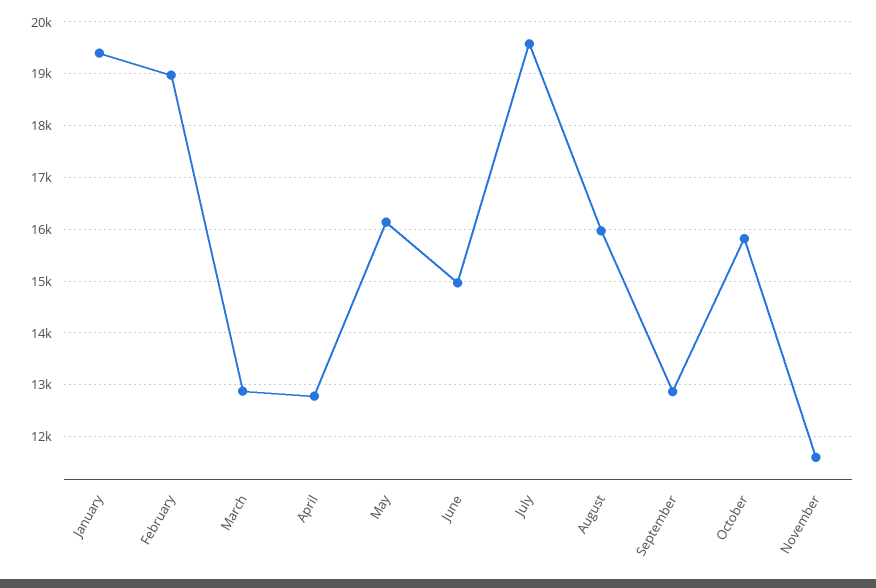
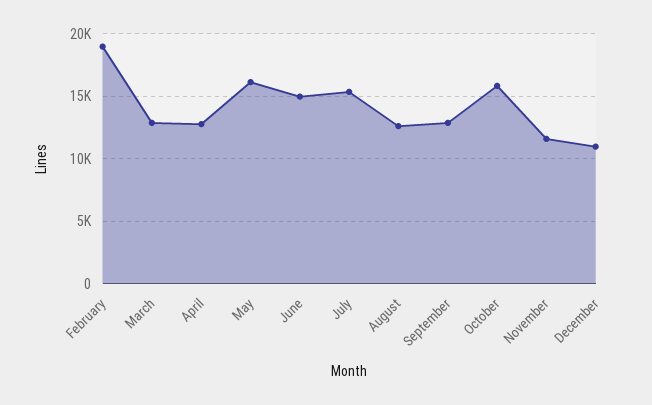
January: 19400 -> none
July: 19600 -> 15500
August: 16000 -> 12500
December: none -> 11000

